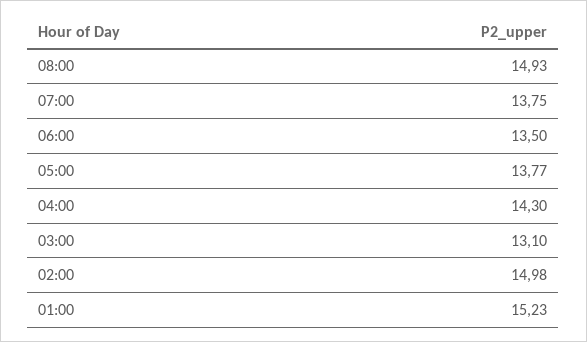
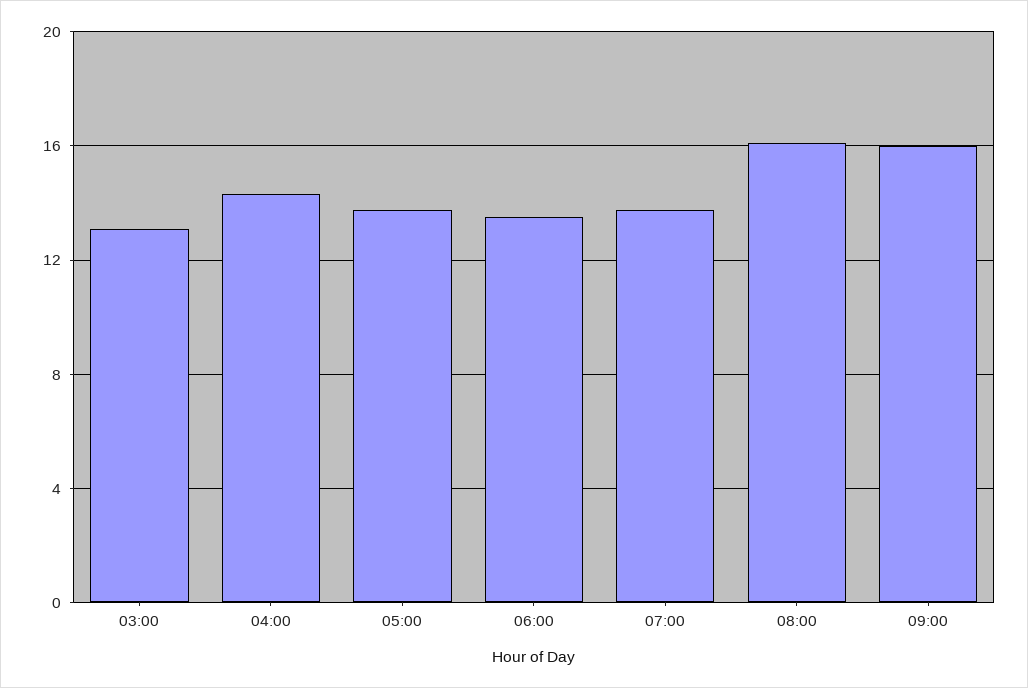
08:00: 14.93 -> 16
02:00: 14.98 -> none
01:00: 15.23 -> none
09:00: none -> 16

